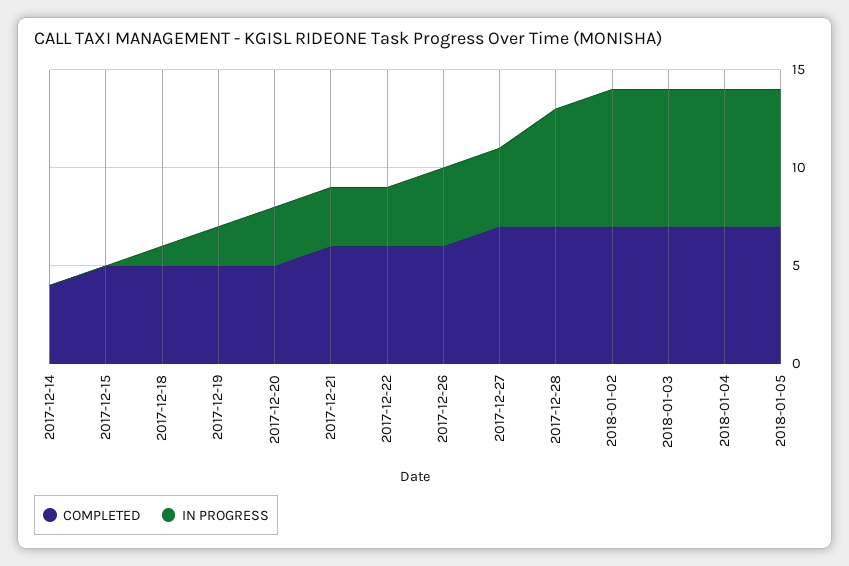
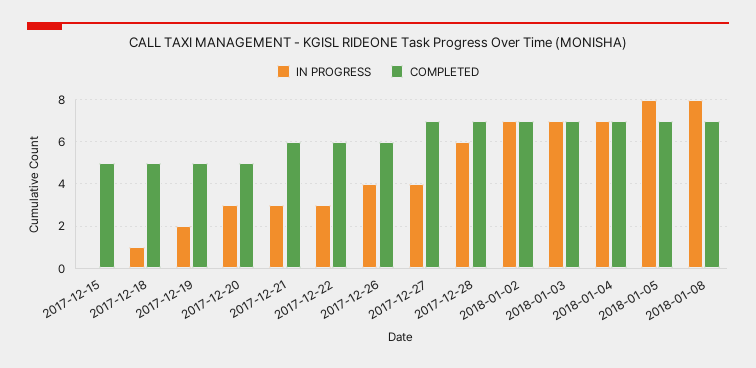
COMPLETED, 2017-12-14: 4 -> none
IN PROGRESS, 2017-12-14: 0 -> none
IN PROGRESS, 2018-01-05: 7 -> 8
IN PROGRESS, 2018-01-08: none -> 8
COMPLETED, 2018-01-08: none -> 7

